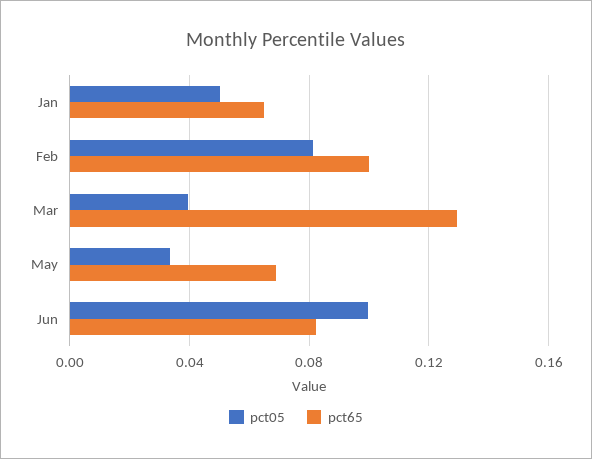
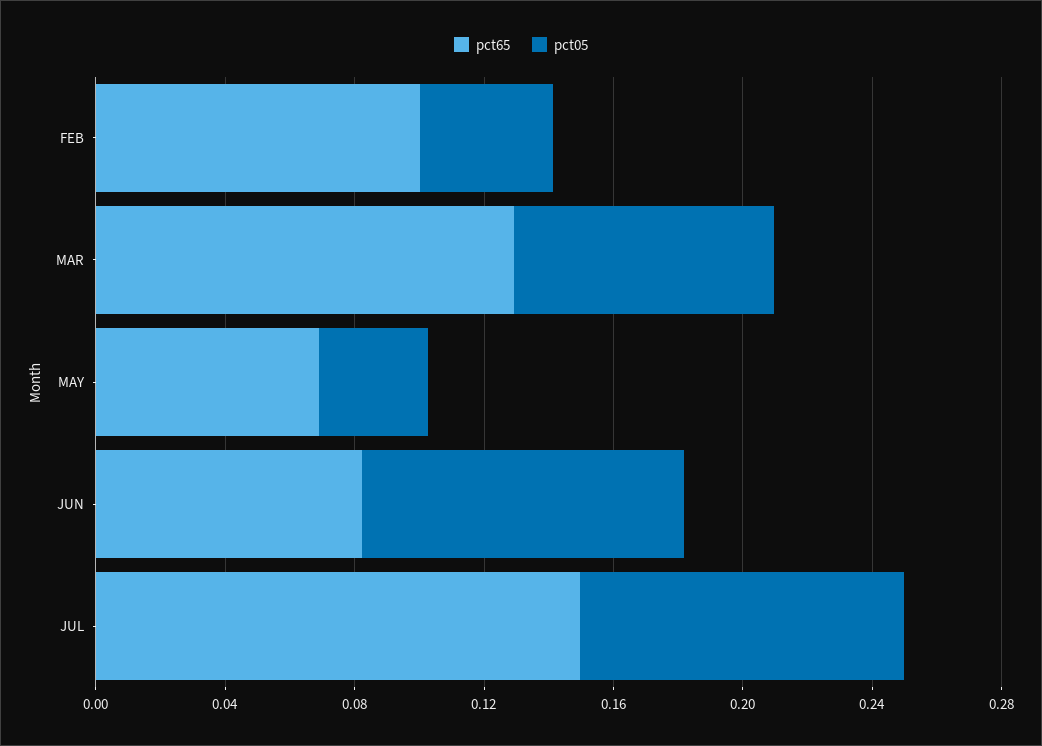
pct05, Jan: 0.05 -> none
pct65, Jan: 0.065 -> none
pct05, Feb: 0.08 -> 0.04
pct05, Mar: 0.04 -> 0.08
pct65, JUL: none -> 0.15
pct05, JUL: none -> 0.1

